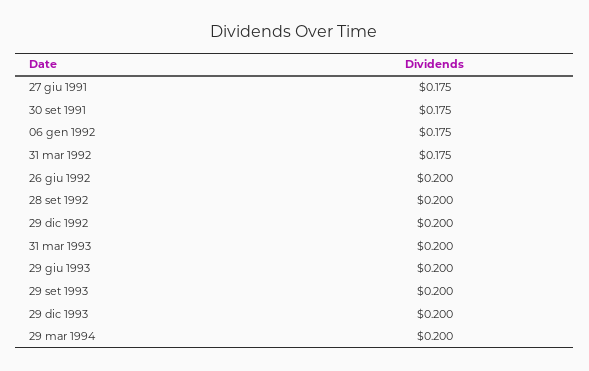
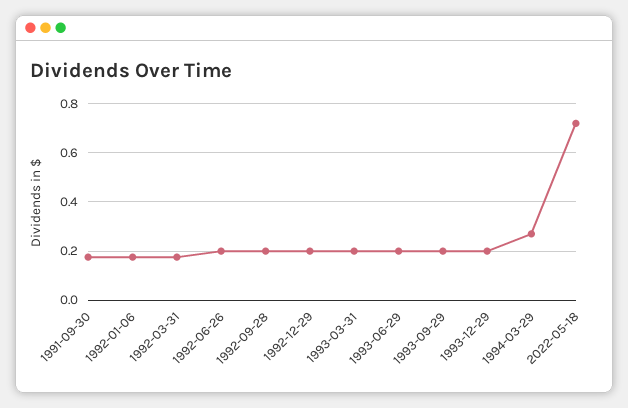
27 giu 1991: 0.175 -> none
29 mar 1994: 0.2 -> 0.275
2022-05-18: none -> 0.725

